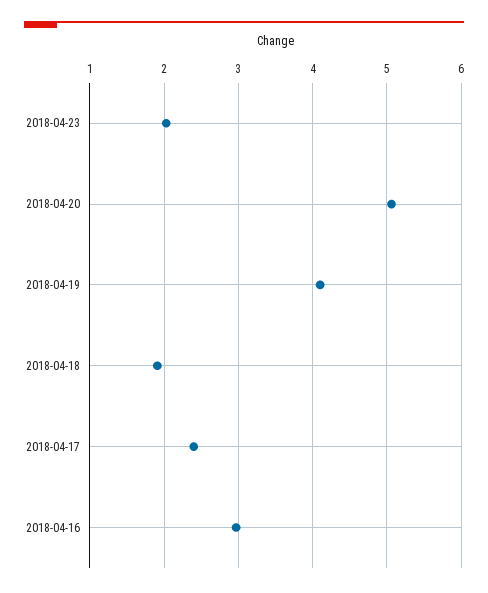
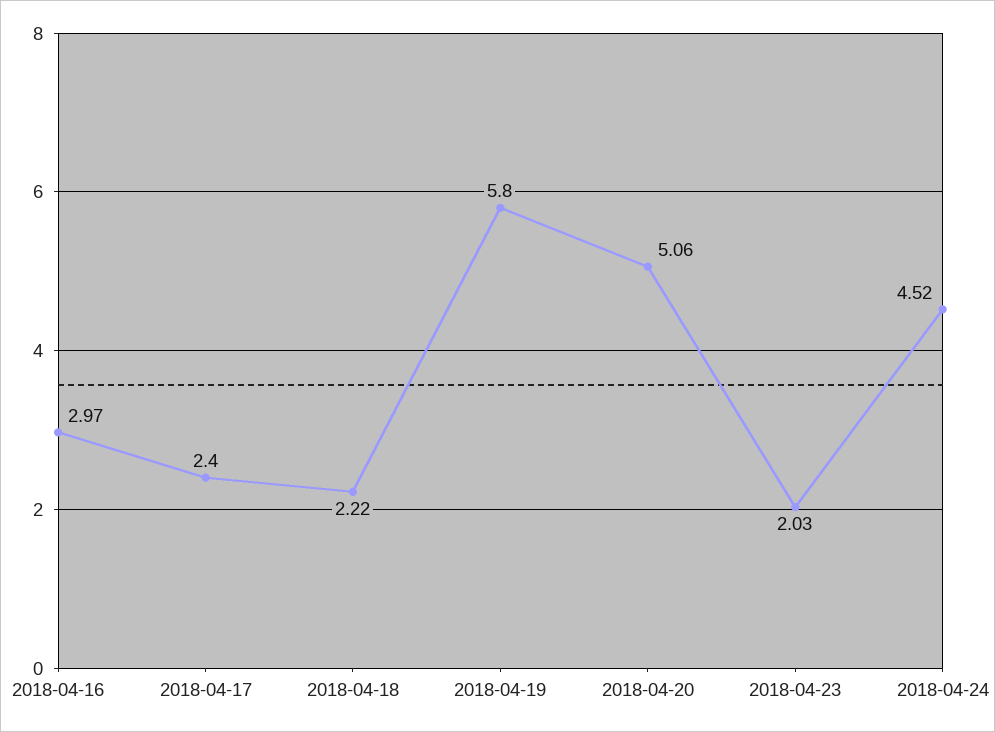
2018-04-19: 4.1 -> 5.8
2018-04-18: 1.9 -> 2.22
2018-04-24: none -> 4.52

